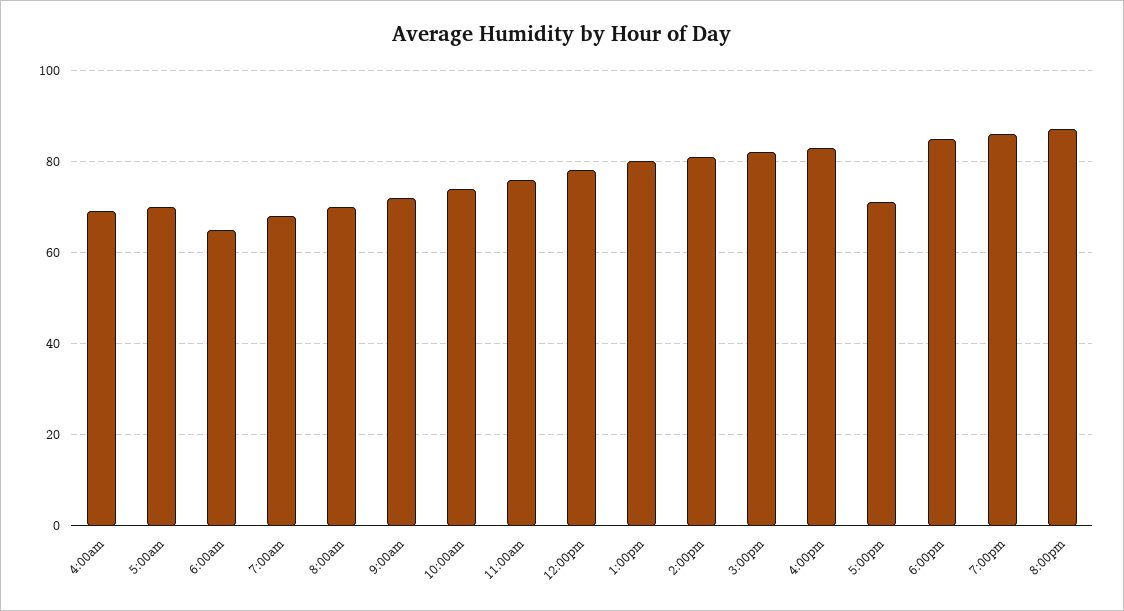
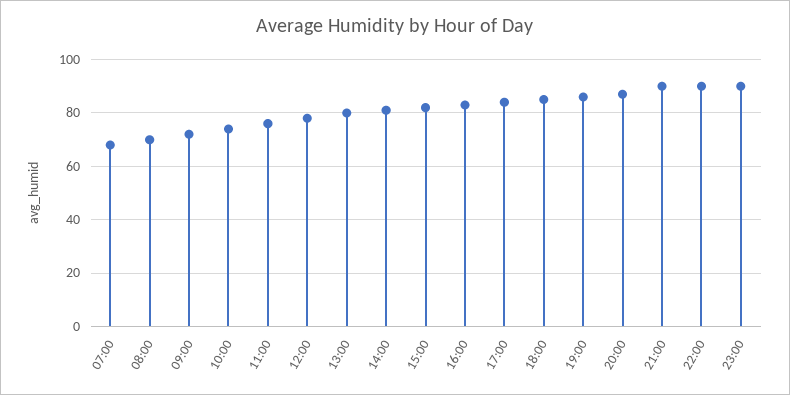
4:00am: 70 -> none
5:00am: 70 -> none
6:00am: 65 -> none
5:00pm: 70 -> 85
21:00: none -> 90
22:00: none -> 90
23:00: none -> 90

